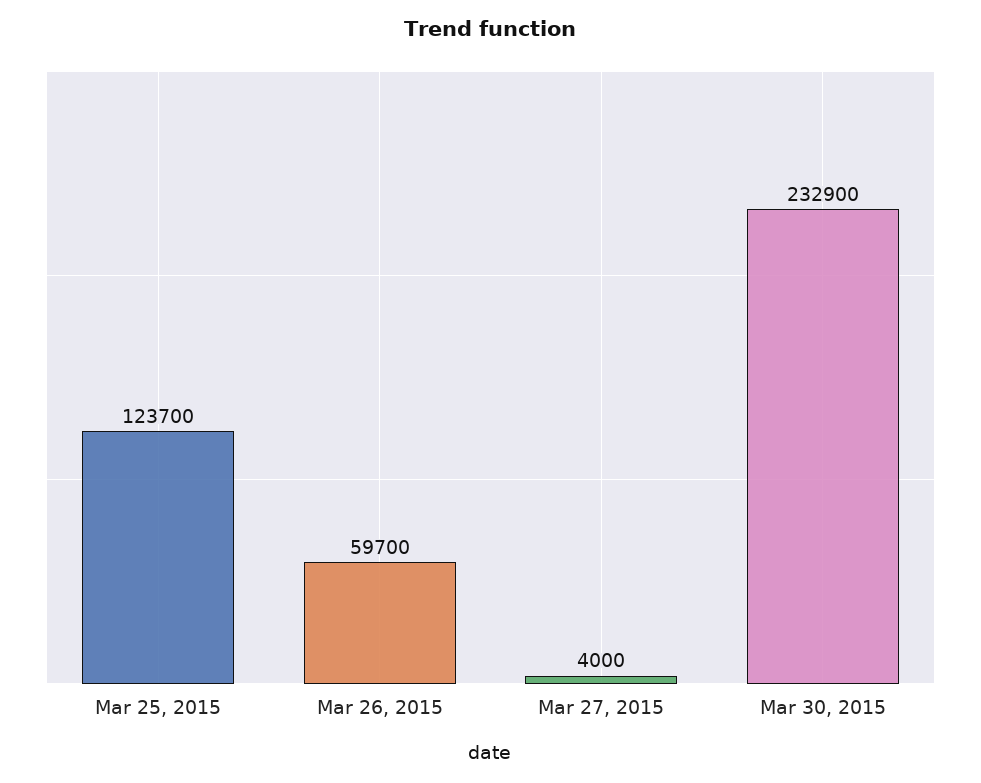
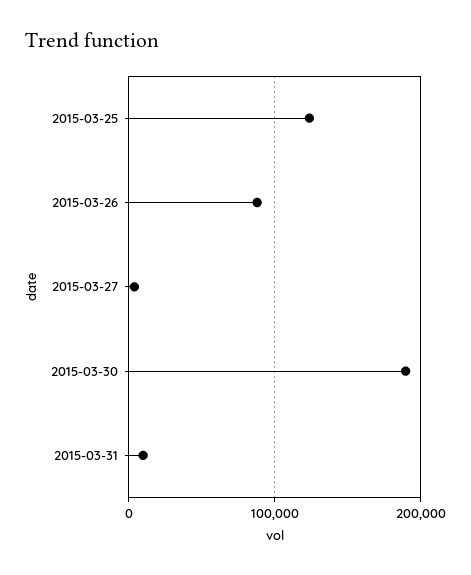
Mar 26, 2015: 59700 -> 90000
Mar 30, 2015: 232900 -> 190000
2015-03-31: none -> 10000

